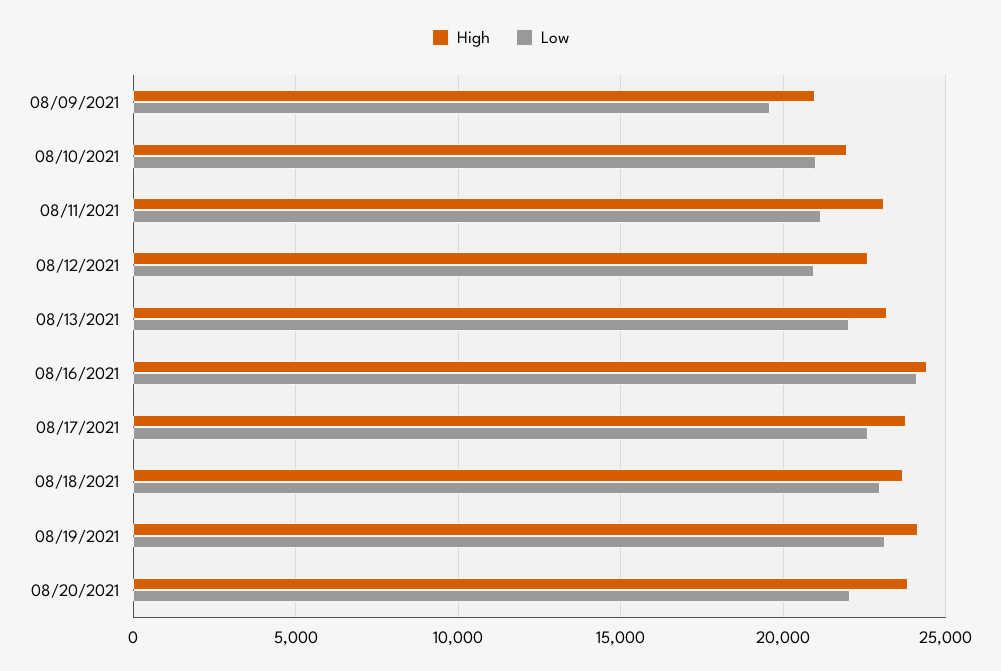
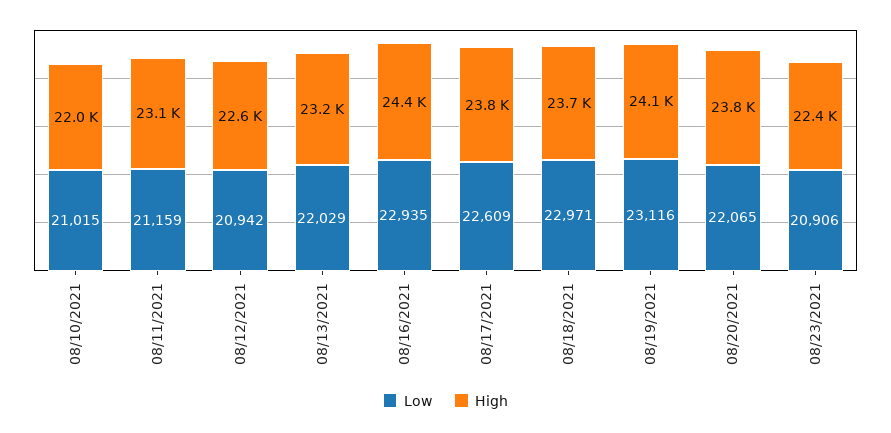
High, 08/09/2021: 21000 -> none
Low, 08/09/2021: 19500 -> none
Low, 08/16/2021: 24000 -> 22935
Low, 08/23/2021: none -> 20906
High, 08/23/2021: none -> 22400

